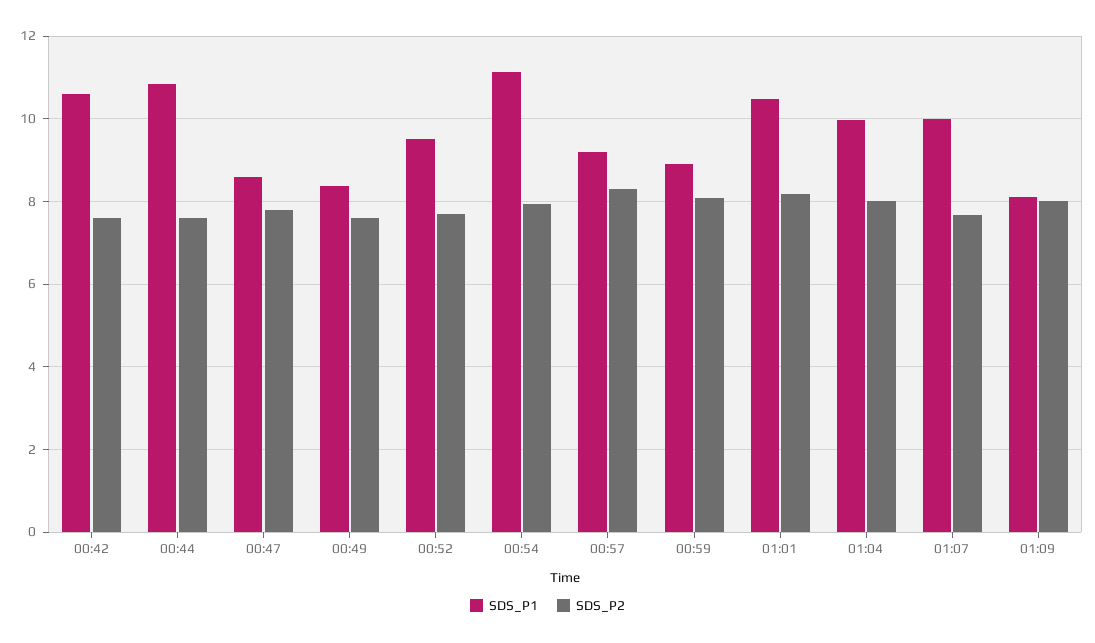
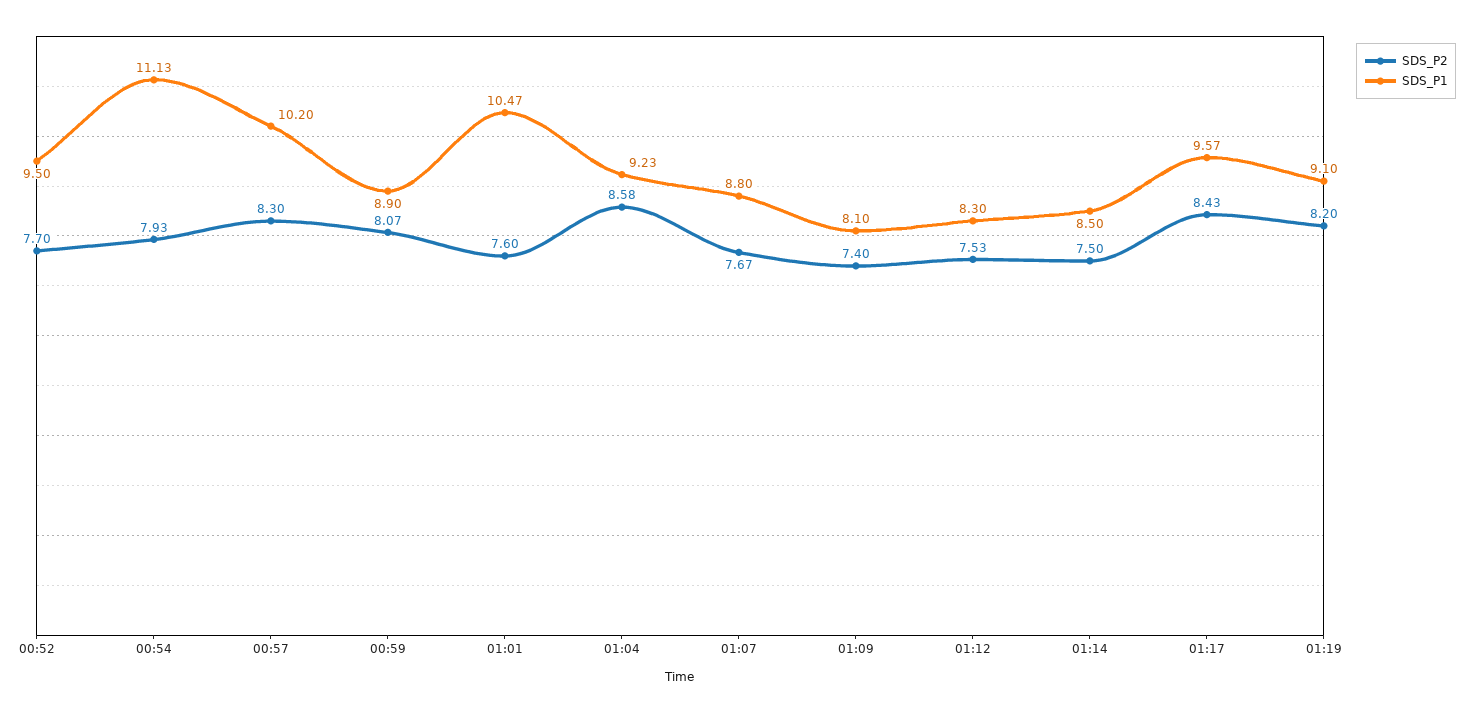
SDS_P1, 00:42: 10.6 -> none
SDS_P2, 00:42: 7.6 -> none
SDS_P1, 00:44: 10.8 -> none
SDS_P2, 00:44: 7.6 -> none
SDS_P1, 00:47: 8.6 -> none
SDS_P2, 00:47: 7.8 -> none
SDS_P1, 00:49: 8.4 -> none
SDS_P2, 00:49: 7.6 -> none
SDS_P1, 00:57: 9.2 -> 10.2
SDS_P2, 01:01: 8.2 -> 7.6
SDS_P1, 01:04: 10 -> 9.23
SDS_P2, 01:04: 8 -> 8.58
SDS_P1, 01:07: 10 -> 8.8
SDS_P2, 01:09: 8 -> 7.4
SDS_P2, 01:12: none -> 7.53
SDS_P1, 01:12: none -> 8.3
SDS_P2, 01:14: none -> 7.5
SDS_P1, 01:14: none -> 8.5
SDS_P2, 01:17: none -> 8.43
SDS_P1, 01:17: none -> 9.57
SDS_P2, 01:19: none -> 8.2
SDS_P1, 01:19: none -> 9.1

